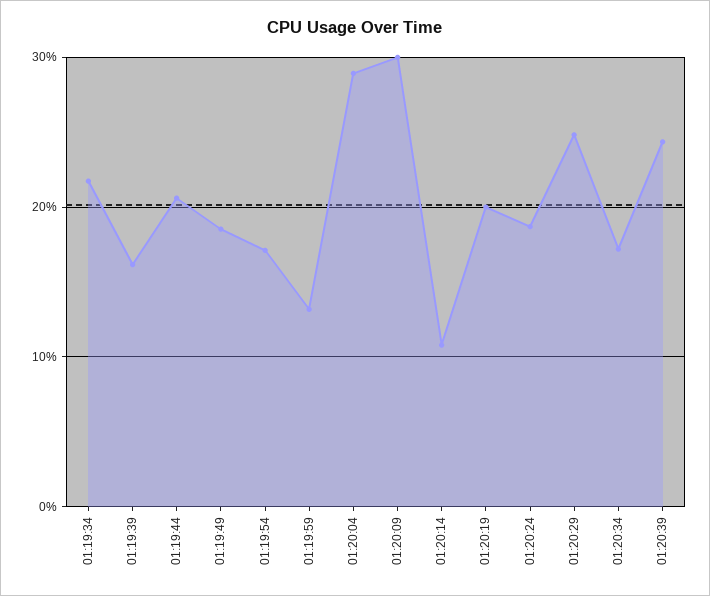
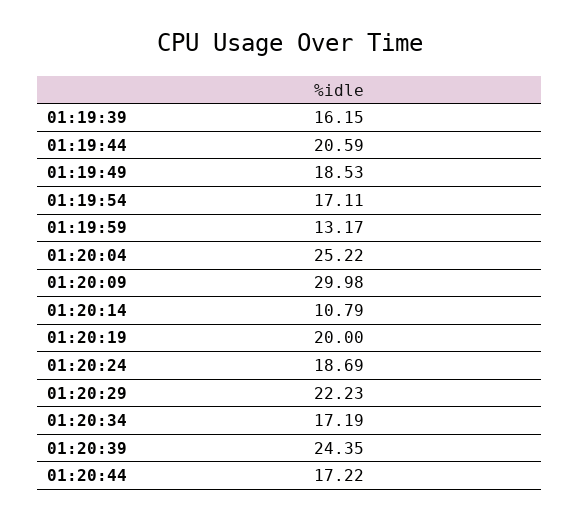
01:19:34: 22 -> none
01:20:04: 29 -> 25.22
01:20:29: 25 -> 22.23
01:20:44: none -> 17.22

